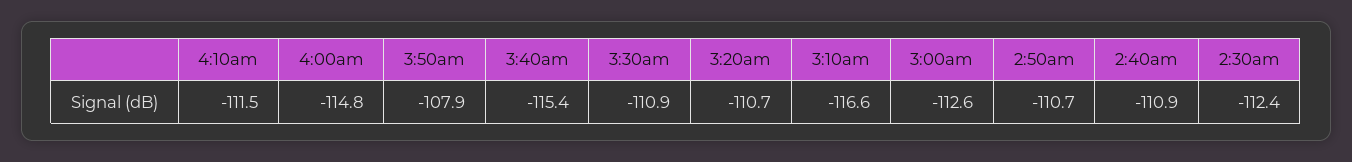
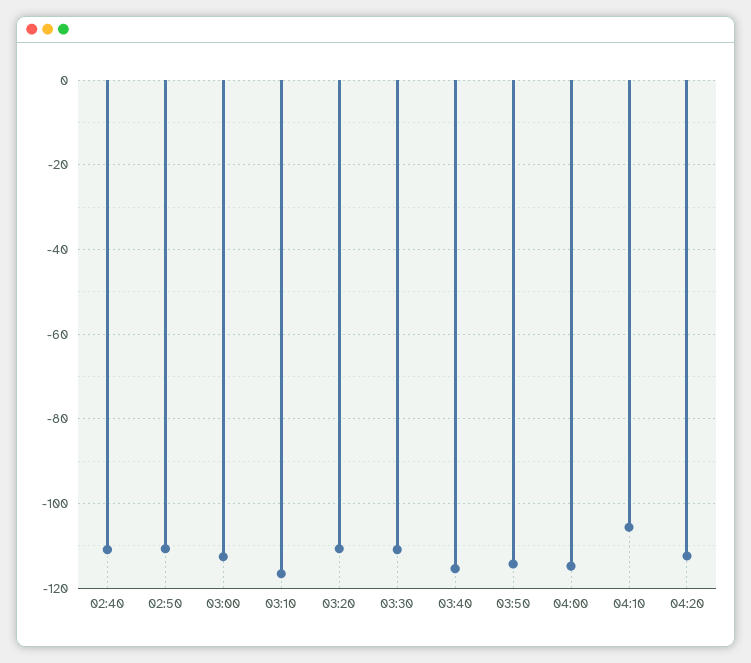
4:10am: -111.5 -> -106
3:50am: -107.9 -> -114
2:30am: -112.4 -> none
04:20: none -> -112

